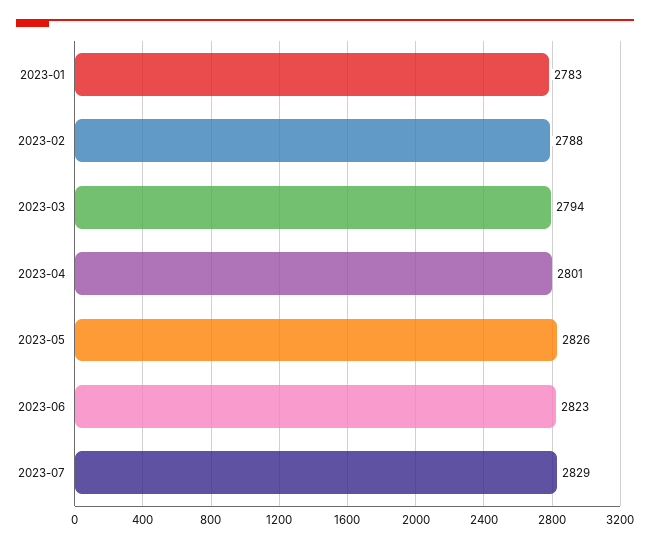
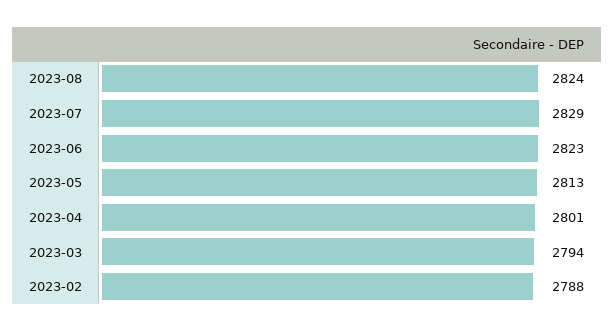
2023-01: 2783 -> none
2023-05: 2826 -> 2813
2023-08: none -> 2824

